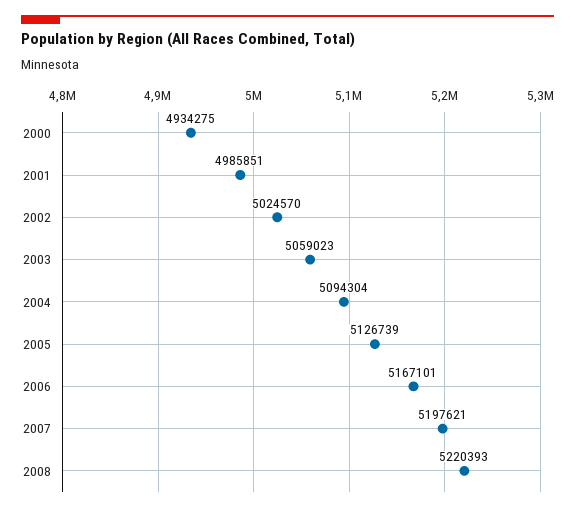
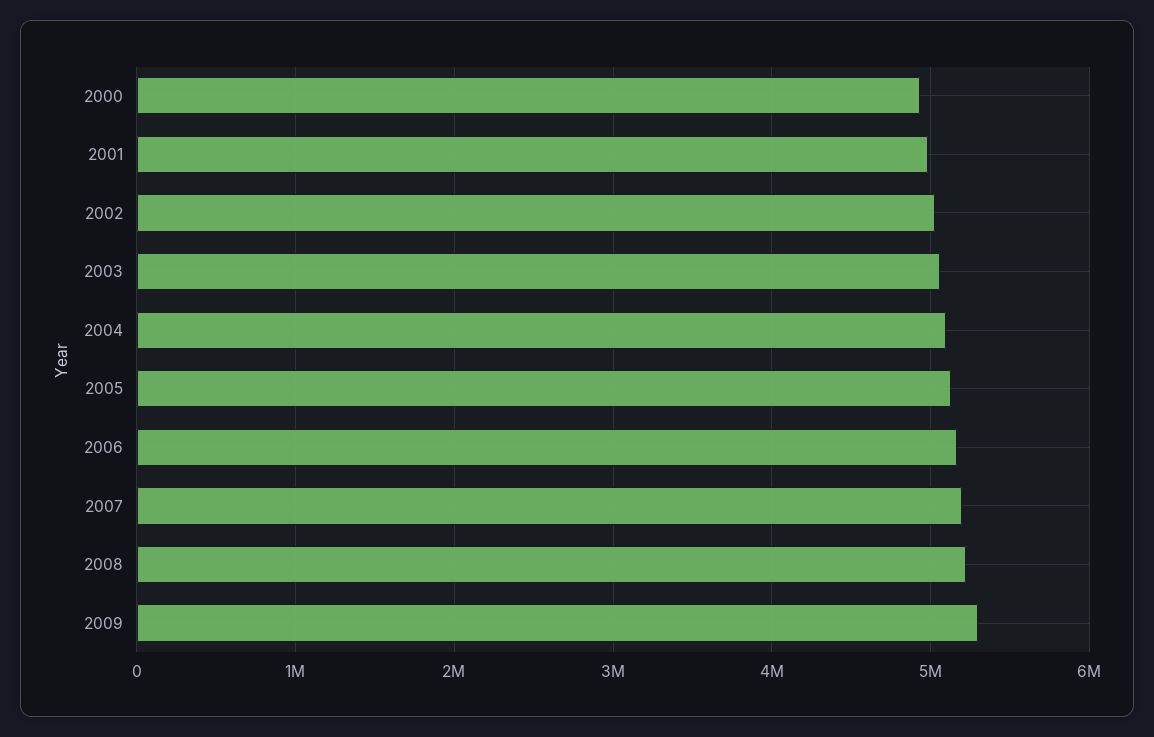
2009: none -> 5300000

